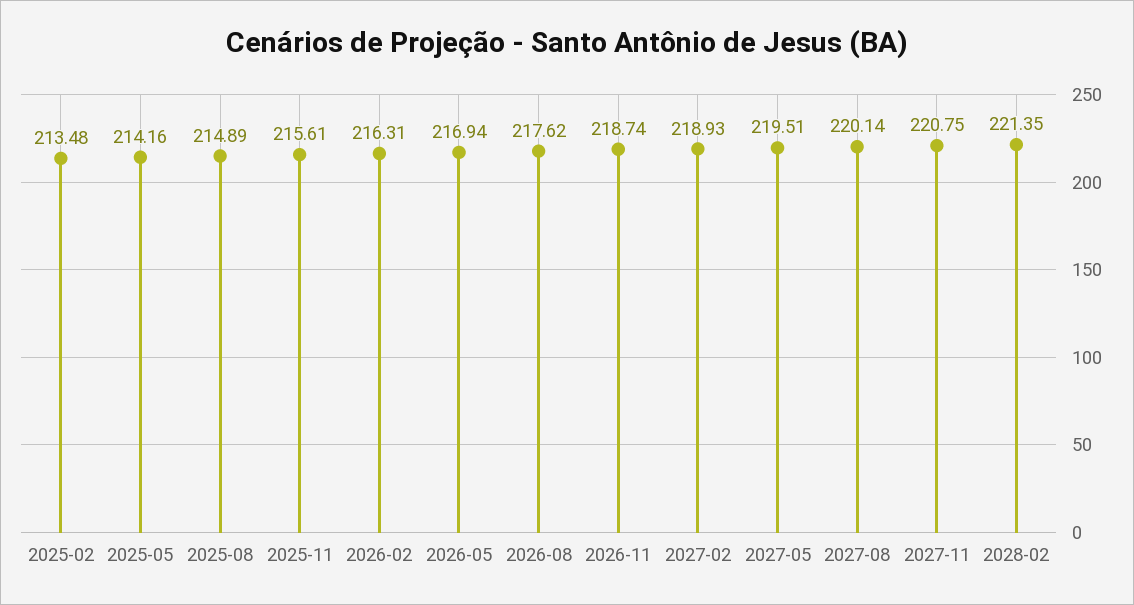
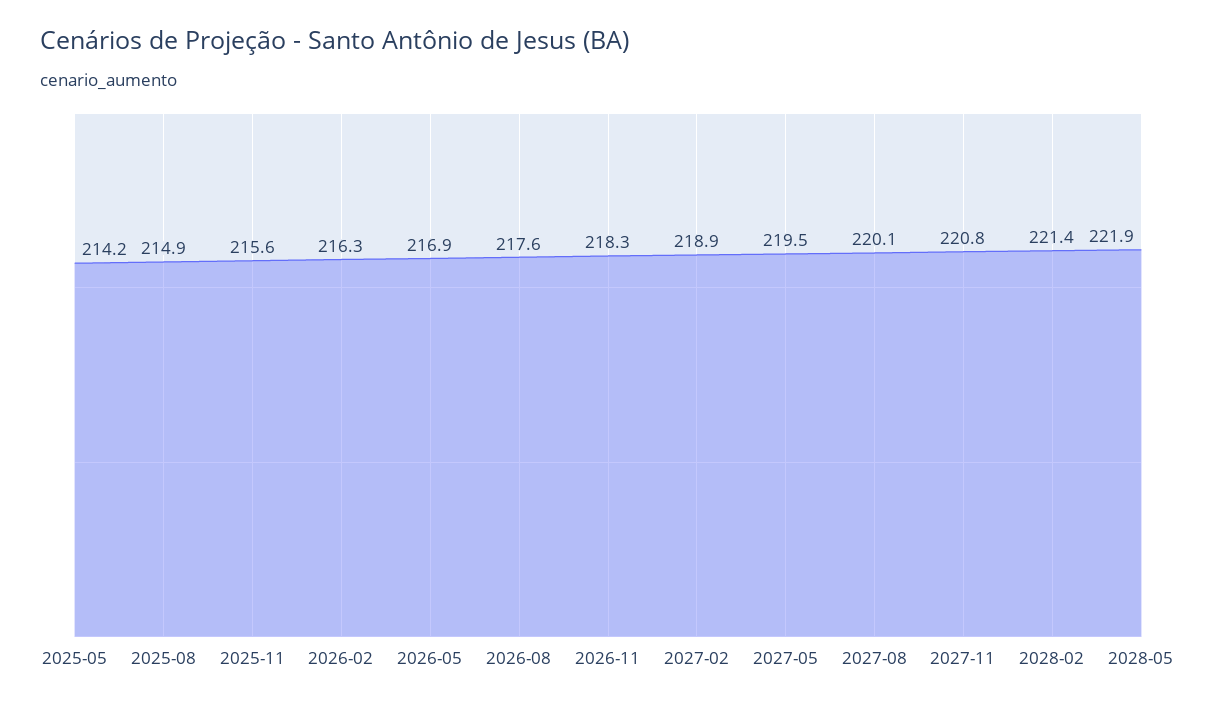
2025-02: 213.48 -> none
2026-11: 218.74 -> 218.3
2028-05: none -> 221.9

